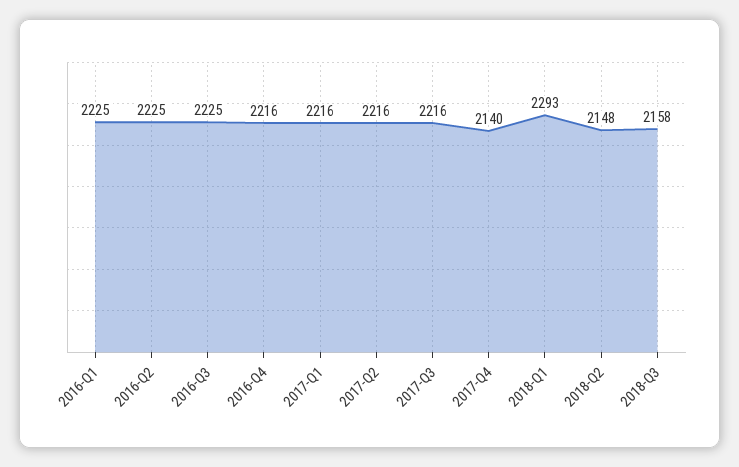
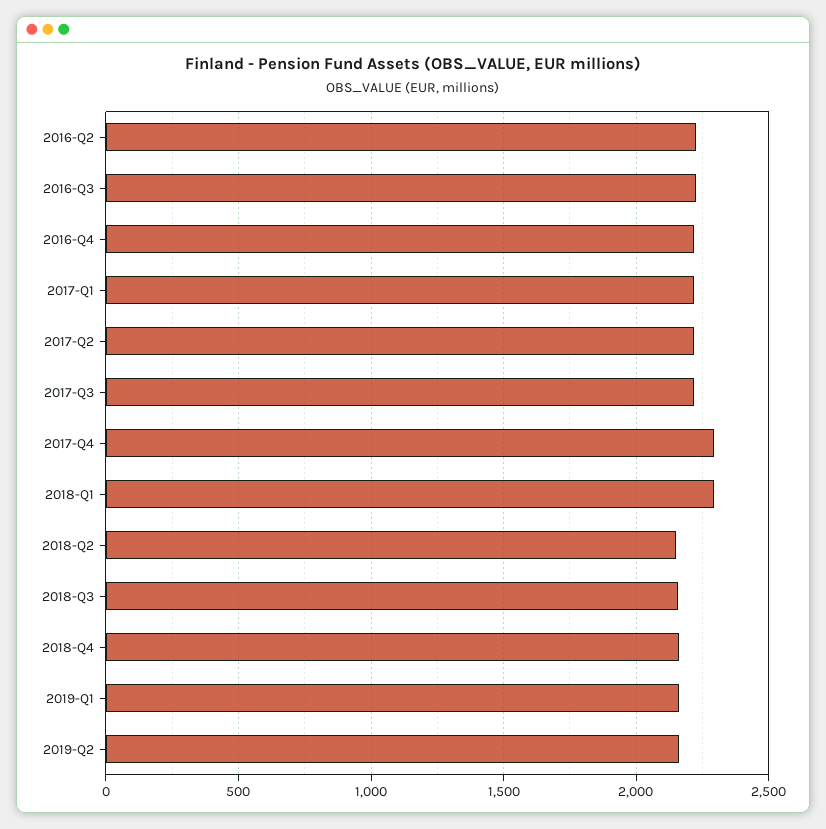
2016-Q1: 2225 -> none
2017-Q4: 2140 -> 2300
2018-Q4: none -> 2150
2019-Q1: none -> 2150
2019-Q2: none -> 2150

